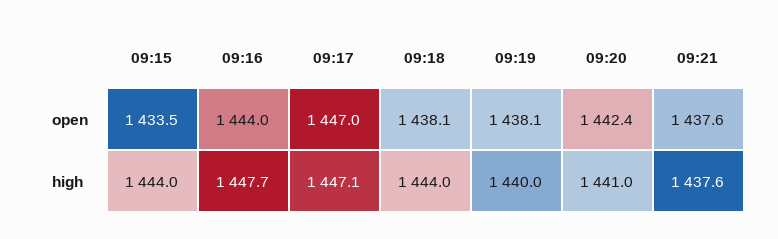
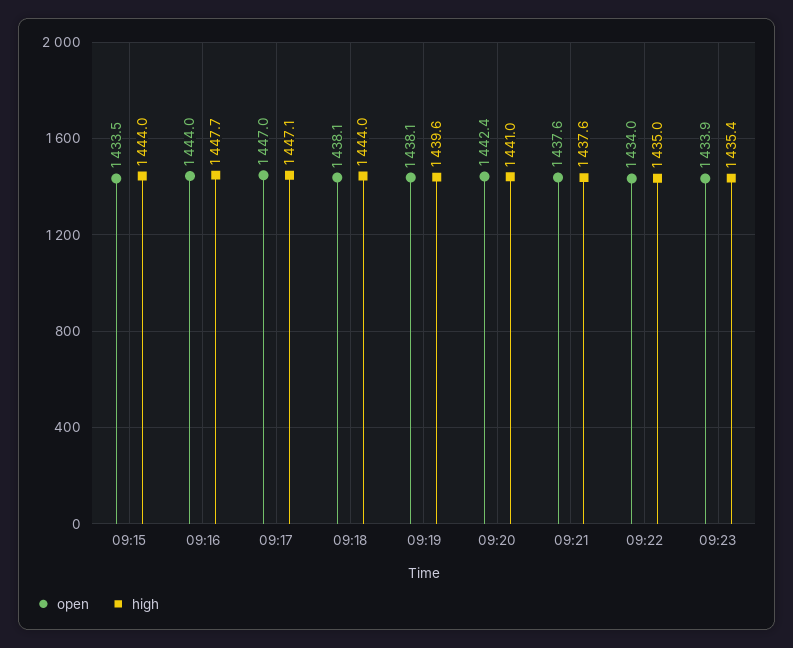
high, 09:19: 1440 -> 1439.6
open, 09:22: none -> 1434
high, 09:22: none -> 1435
open, 09:23: none -> 1433.9
high, 09:23: none -> 1435.4

